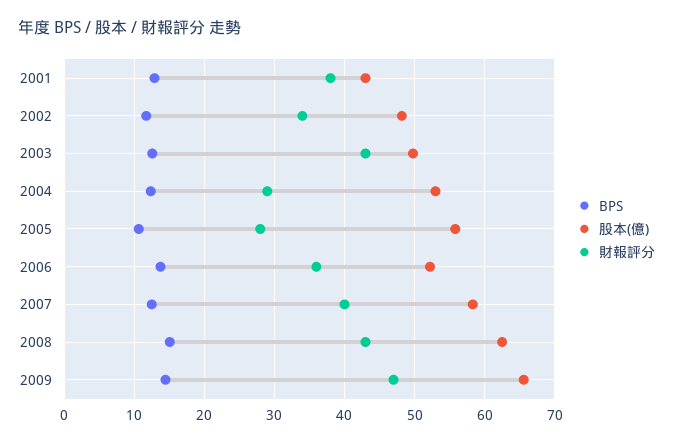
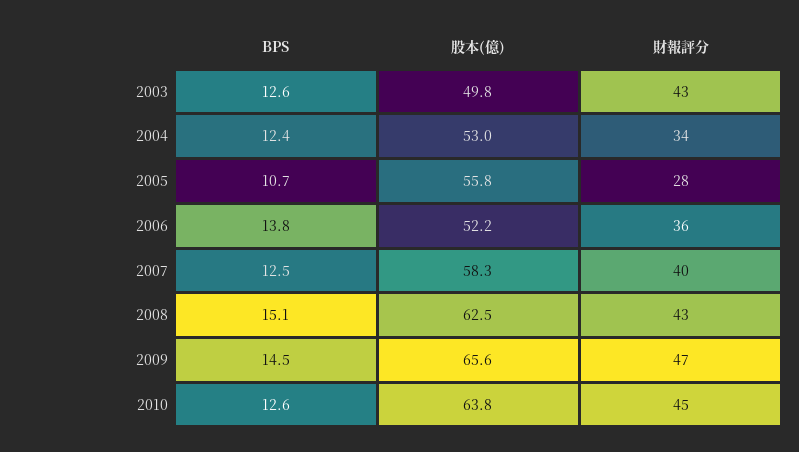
BPS, 2001: 13 -> none
股本(億), 2001: 43 -> none
財報評分, 2001: 38 -> none
BPS, 2002: 12 -> none
股本(億), 2002: 48 -> none
財報評分, 2002: 34 -> none
財報評分, 2004: 29 -> 34
BPS, 2010: none -> 12.6
股本(億), 2010: none -> 63.8
財報評分, 2010: none -> 45

